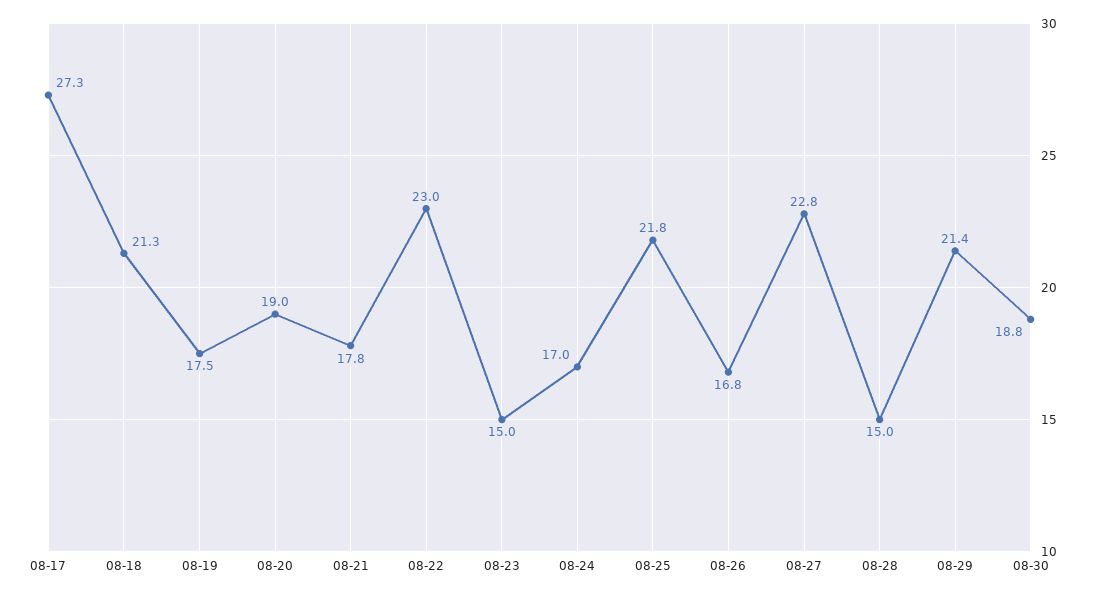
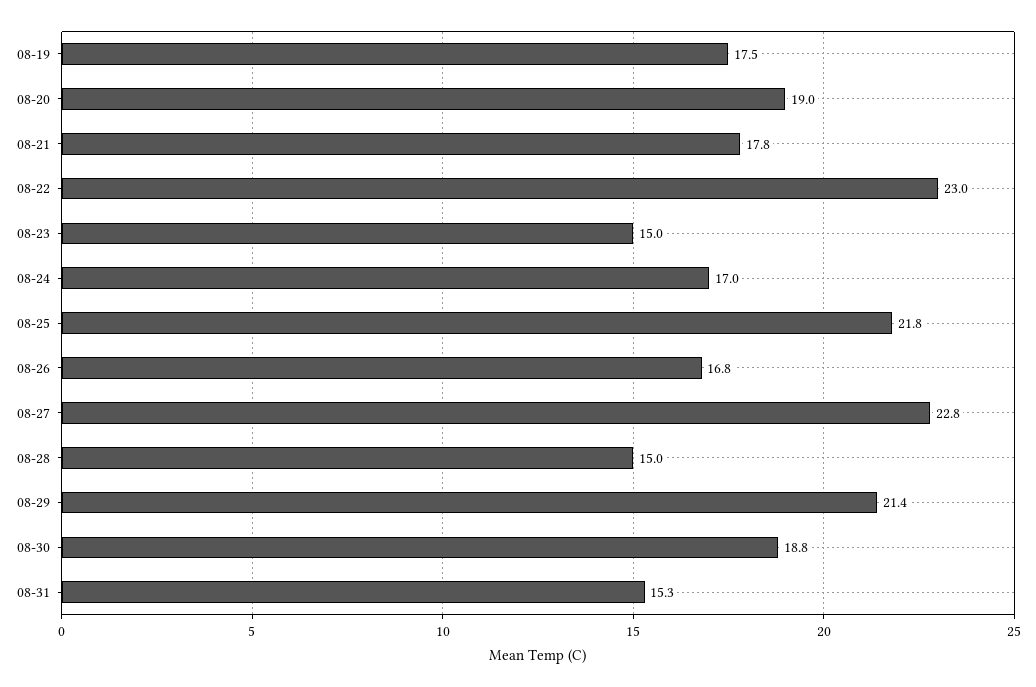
08-17: 27.3 -> none
08-18: 21.3 -> none
08-31: none -> 15.3

